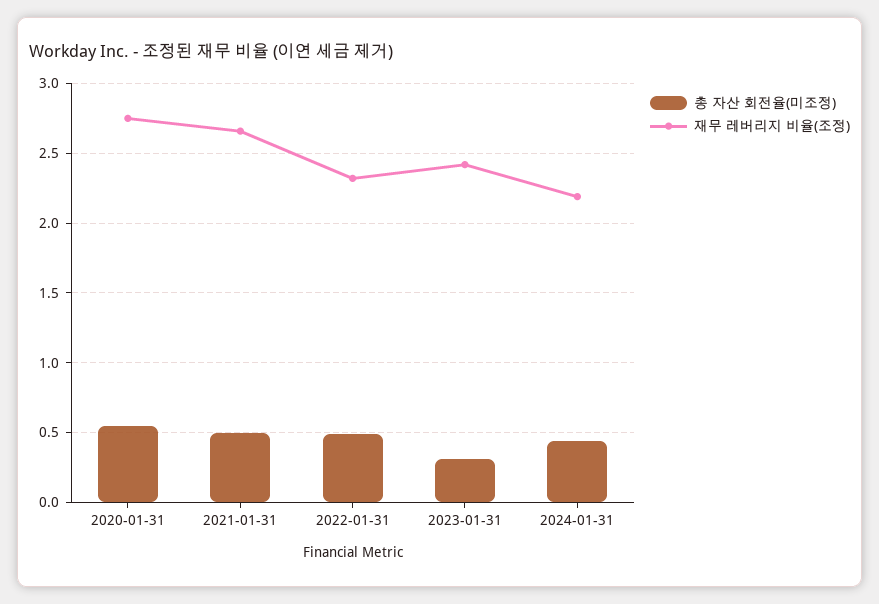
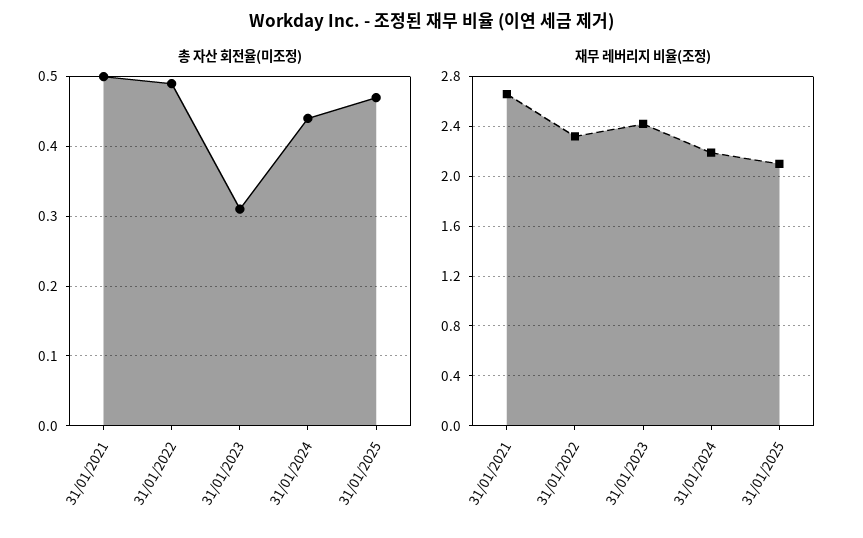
총 자산 회전율(미조정), 2020-01-31: 0.55 -> none
재무 레버리지 비율(조정), 2020-01-31: 2.75 -> none
총 자산 회전율(미조정), 31/01/2025: none -> 0.47
재무 레버리지 비율(조정), 31/01/2025: none -> 2.1

